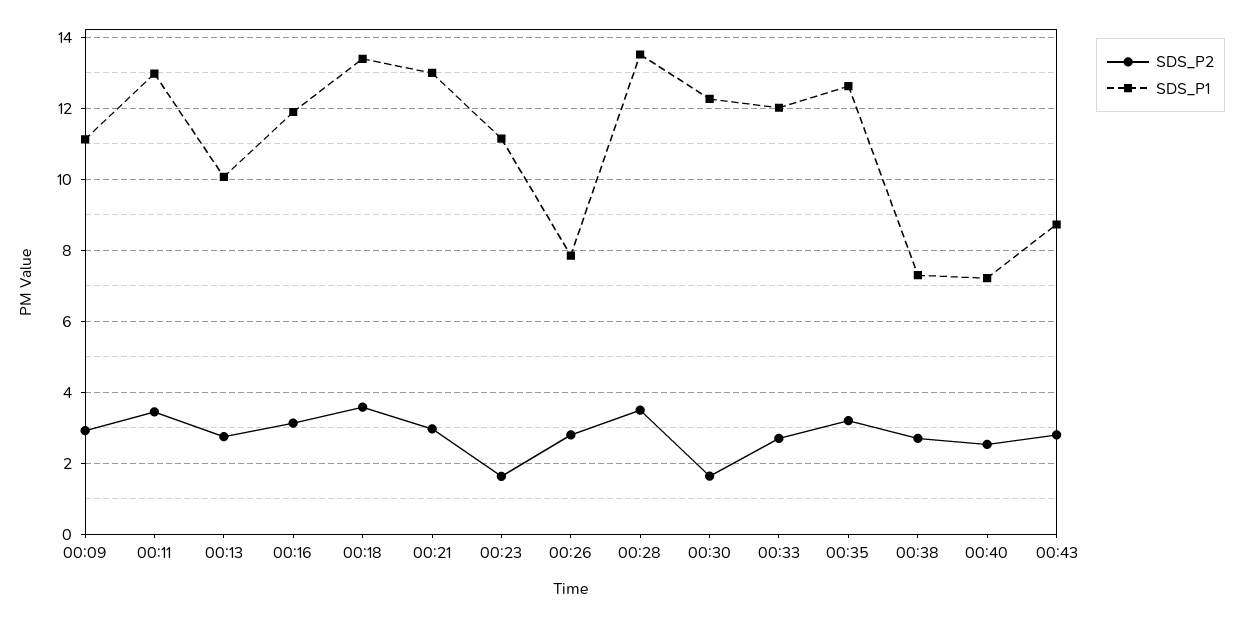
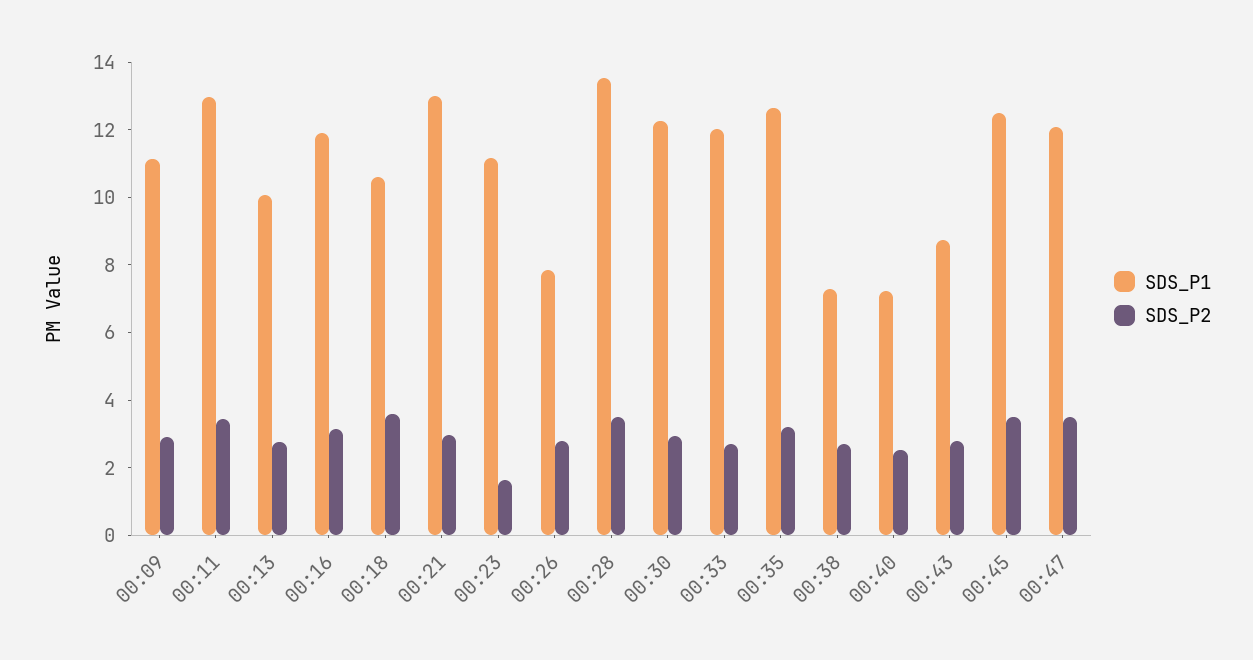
SDS_P1, 00:18: 13.4 -> 10.5
SDS_P2, 00:30: 1.6 -> 3
SDS_P1, 00:45: none -> 12.5
SDS_P2, 00:45: none -> 3.5
SDS_P1, 00:47: none -> 12
SDS_P2, 00:47: none -> 3.5

